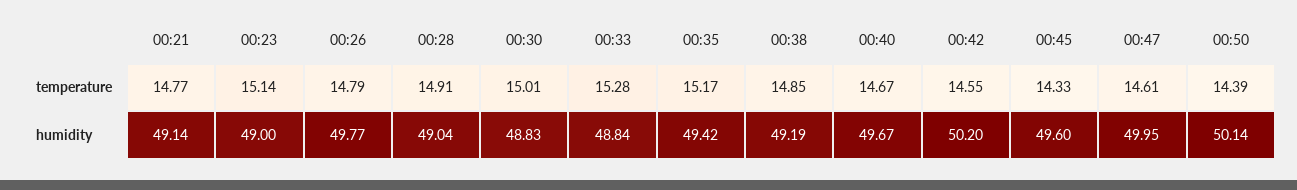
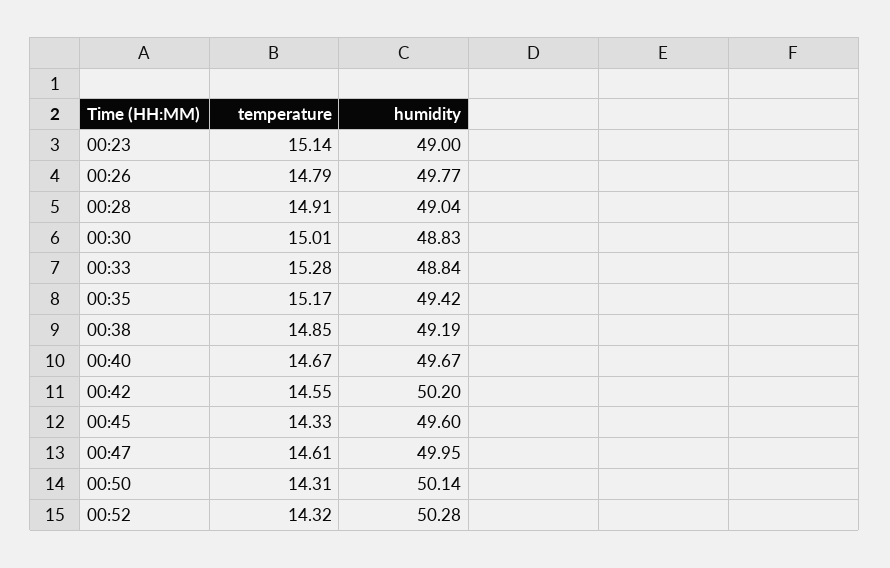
00:21, temperature: 14.77 -> none
00:50, temperature: 14.39 -> 14.31
00:21, humidity: 49.14 -> none
00:52, temperature: none -> 14.32
00:52, humidity: none -> 50.28

